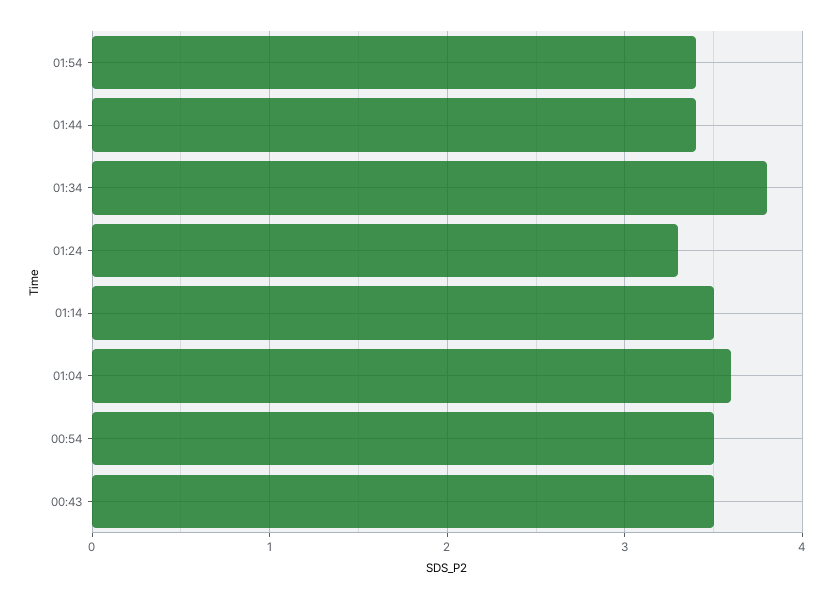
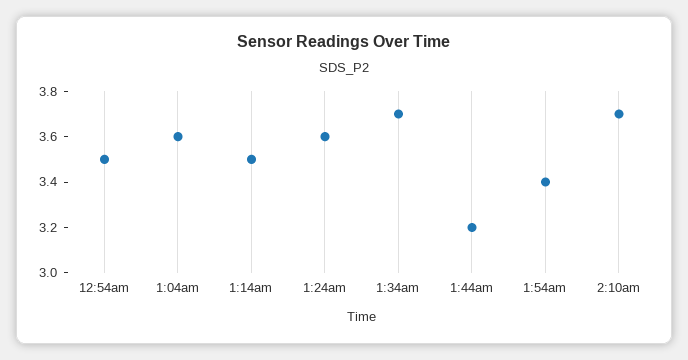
01:44: 3.4 -> 3.2
01:34: 3.8 -> 3.7
01:24: 3.3 -> 3.6
00:43: 3.5 -> none
2:10am: none -> 3.7

